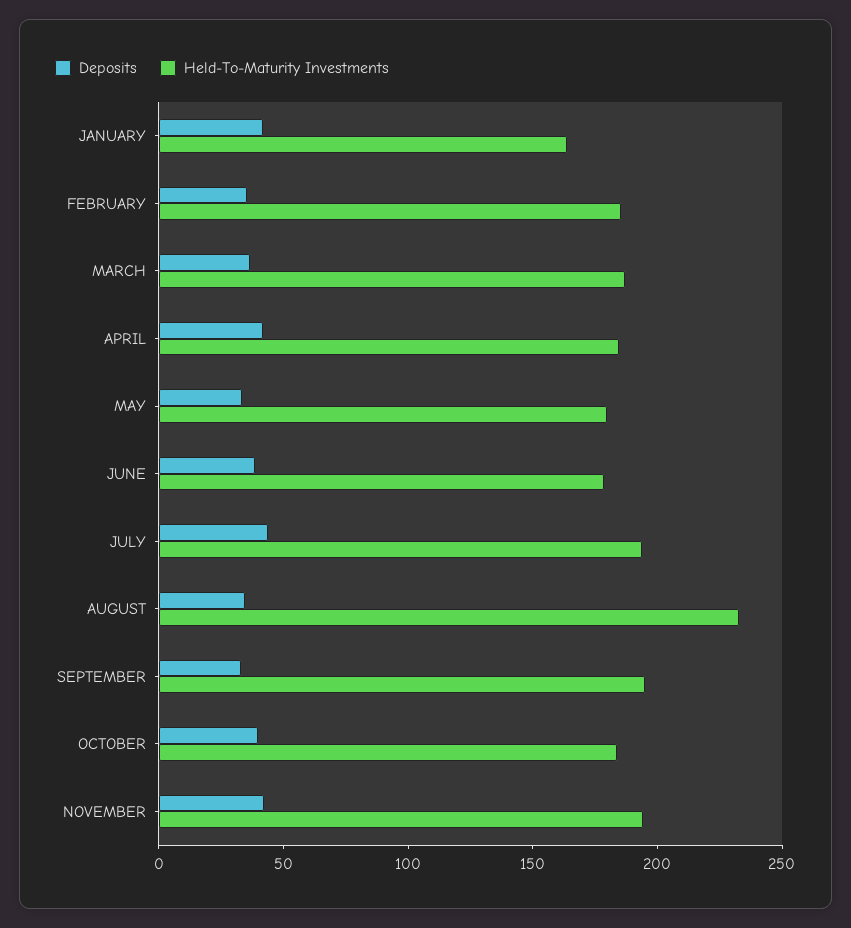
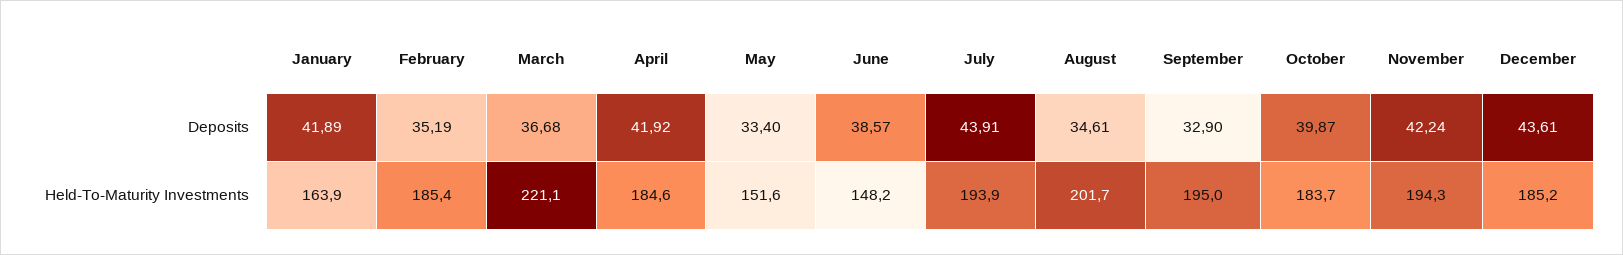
Held-To-Maturity Investments, MARCH: 190 -> 221.1
Held-To-Maturity Investments, MAY: 180 -> 151.6
Held-To-Maturity Investments, JUNE: 180 -> 148.2
Held-To-Maturity Investments, AUGUST: 230 -> 201.7
Deposits, December: none -> 43.61
Held-To-Maturity Investments, December: none -> 185.2

